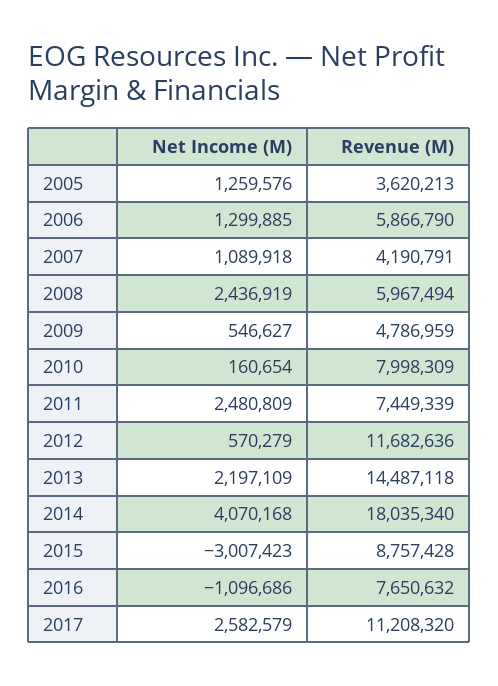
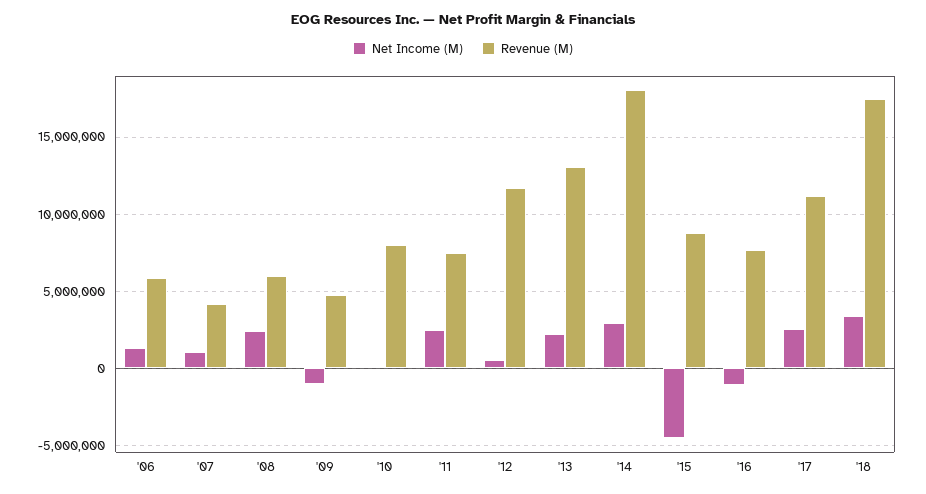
Net Income (M), 2005: 1259576 -> none
Revenue (M), 2005: 3620213 -> none
Net Income (M), 2009: 546627 -> -1000000
Revenue (M), 2013: 14487118 -> 13000000
Net Income (M), 2014: 4070168 -> 3000000
Net Income (M), 2015: -3007423 -> -4500000
Net Income (M), '18: none -> 3500000
Revenue (M), '18: none -> 17500000

